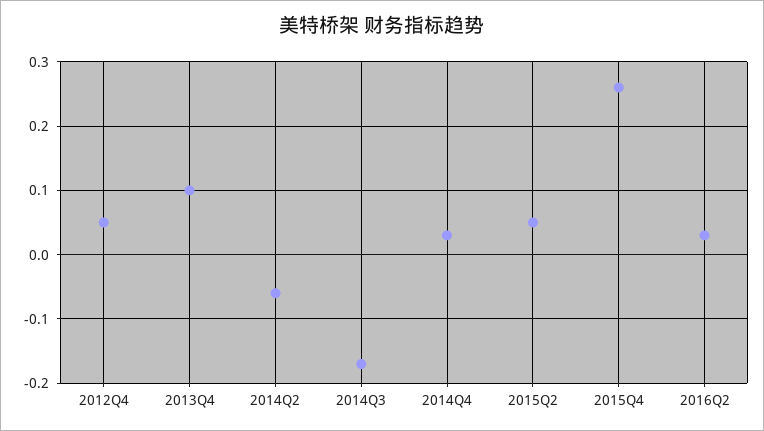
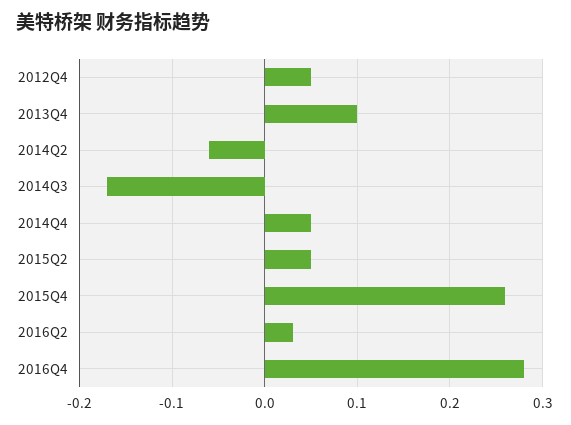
2014Q4: 0.03 -> 0.05
2016Q4: none -> 0.28

